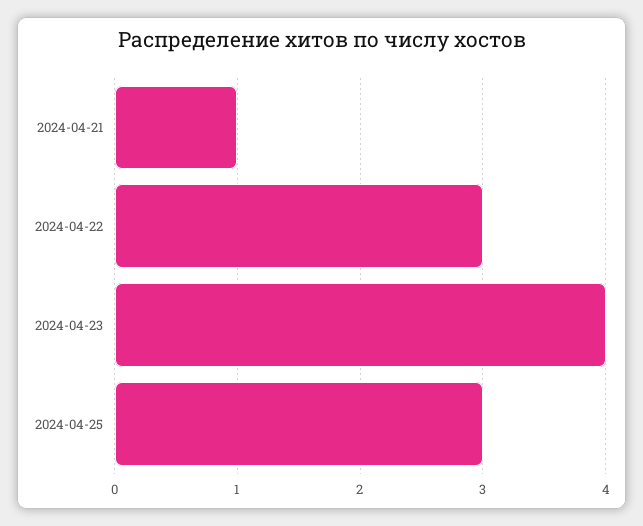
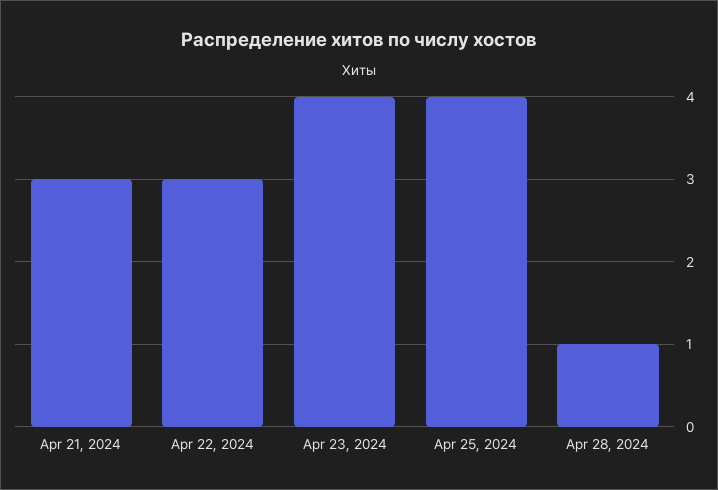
2024-04-21: 1 -> 3
2024-04-25: 3 -> 4
Apr 28, 2024: none -> 1

